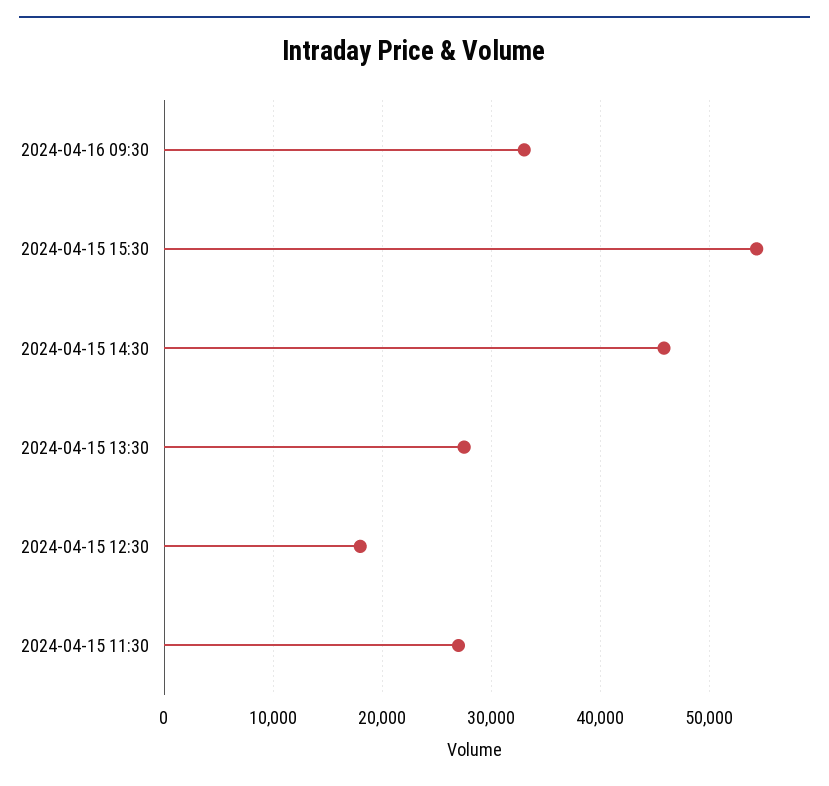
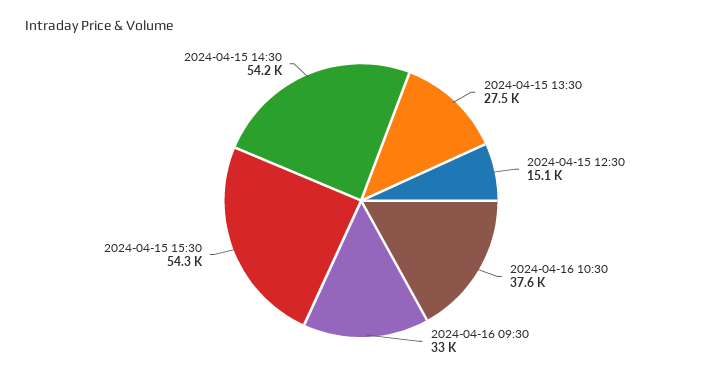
2024-04-15 14:30: 46000 -> 54200
2024-04-15 12:30: 18000 -> 15100
2024-04-15 11:30: 27000 -> none
2024-04-16 10:30: none -> 37600

